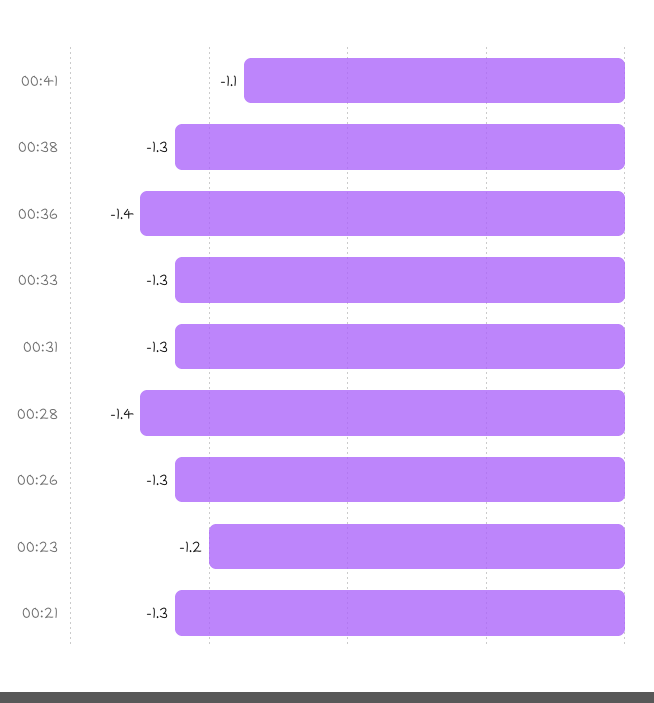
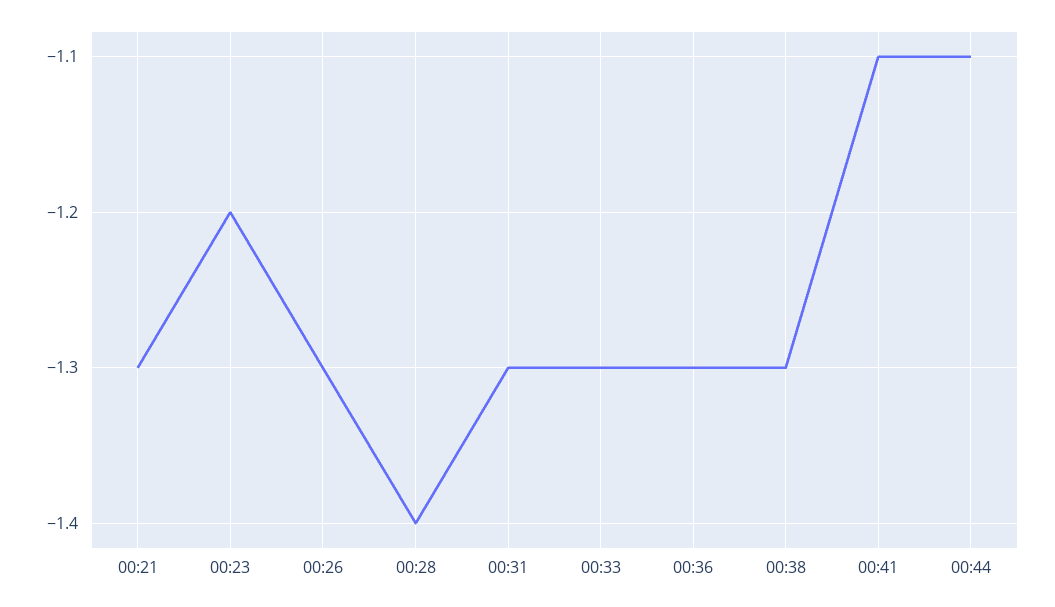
00:36: -1.4 -> -1.3
00:44: none -> -1.1

